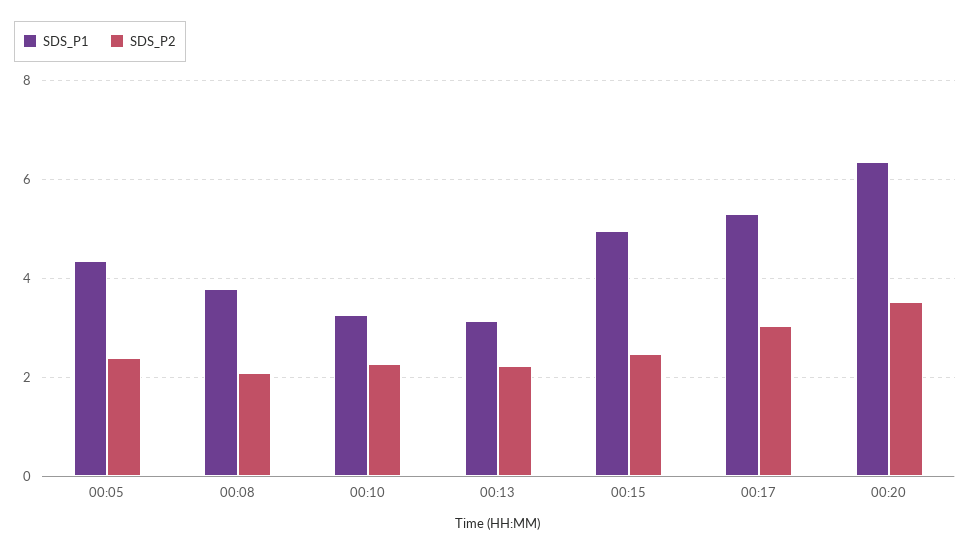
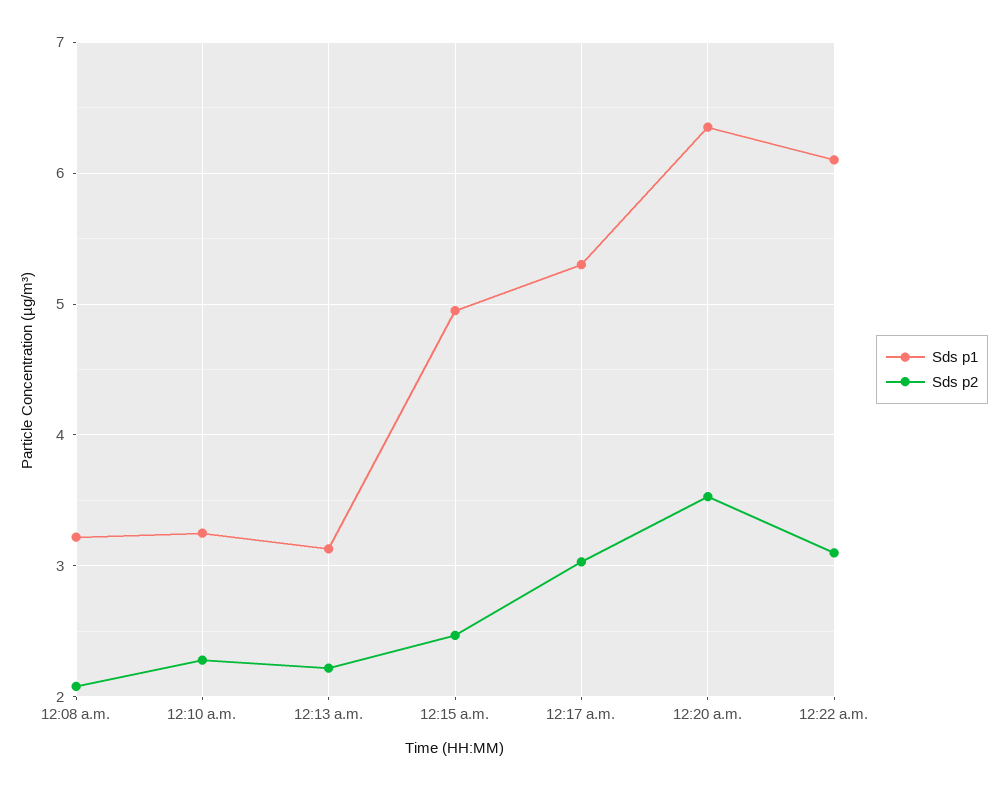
SDS_P1, 00:05: 4.4 -> none
SDS_P2, 00:05: 2.4 -> none
SDS_P1, 00:08: 3.8 -> 3.2
SDS_P1, 12:22 a.m.: none -> 6.1
SDS_P2, 12:22 a.m.: none -> 3.1

